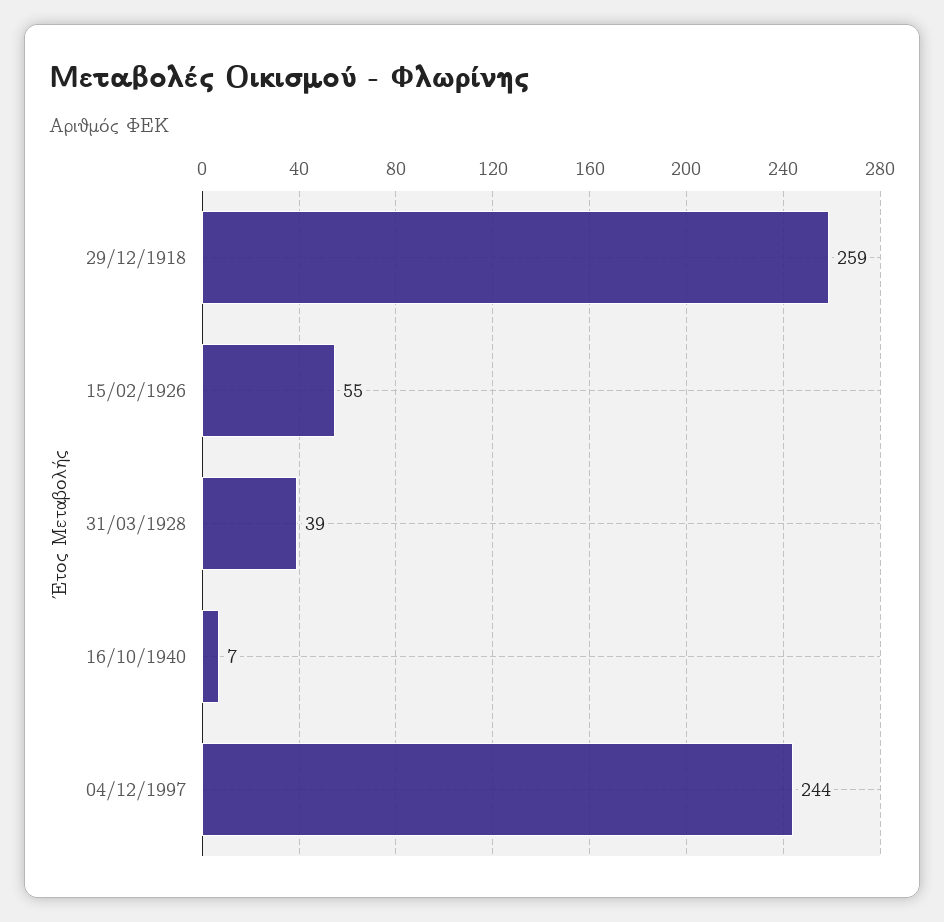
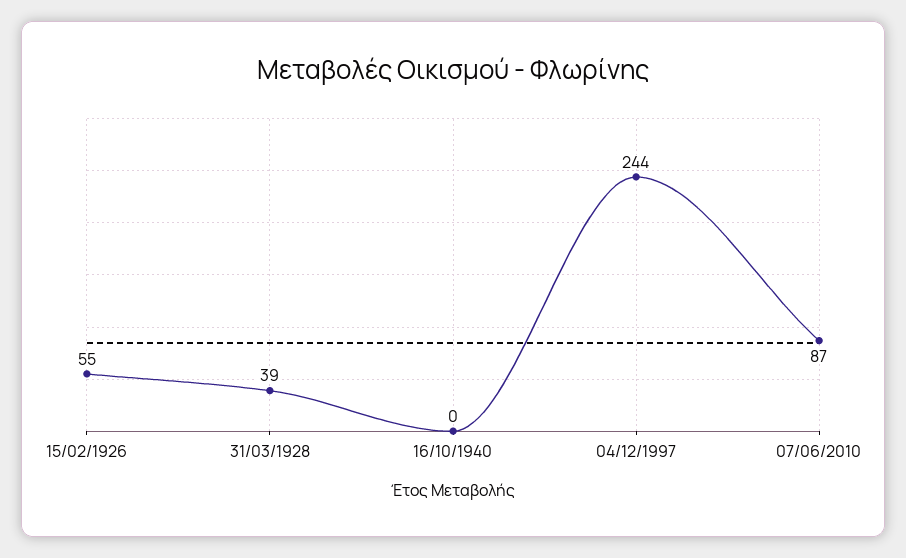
29/12/1918: 259 -> none
16/10/1940: 7 -> 0
07/06/2010: none -> 87

